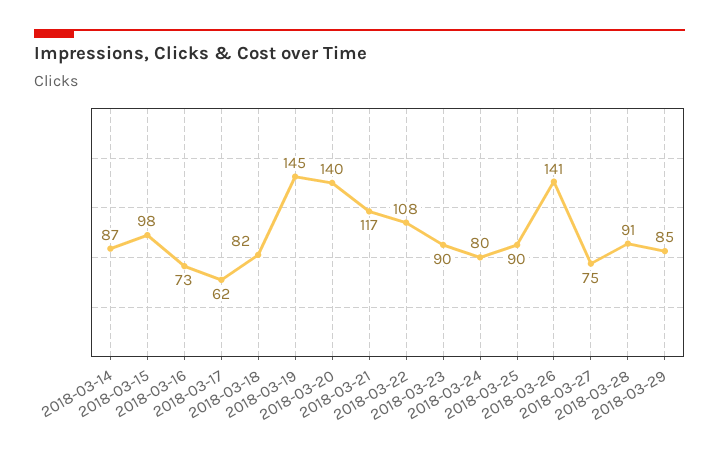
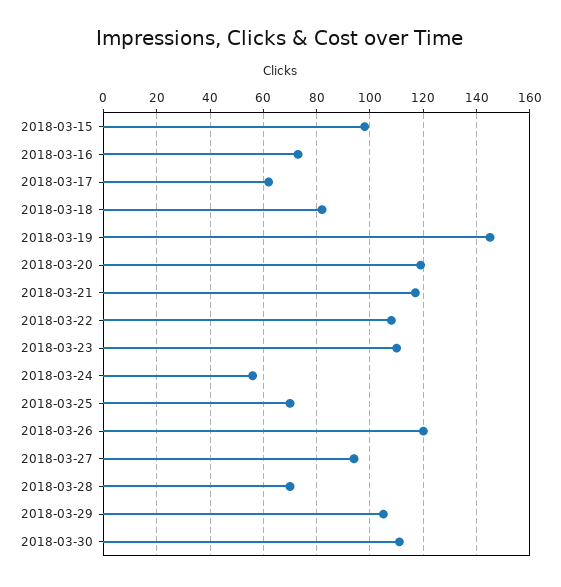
2018-03-14: 87 -> none
2018-03-20: 140 -> 120
2018-03-23: 90 -> 110
2018-03-24: 80 -> 55
2018-03-25: 90 -> 70
2018-03-26: 141 -> 120
2018-03-27: 75 -> 95
2018-03-28: 91 -> 70
2018-03-29: 85 -> 105
2018-03-30: none -> 110

